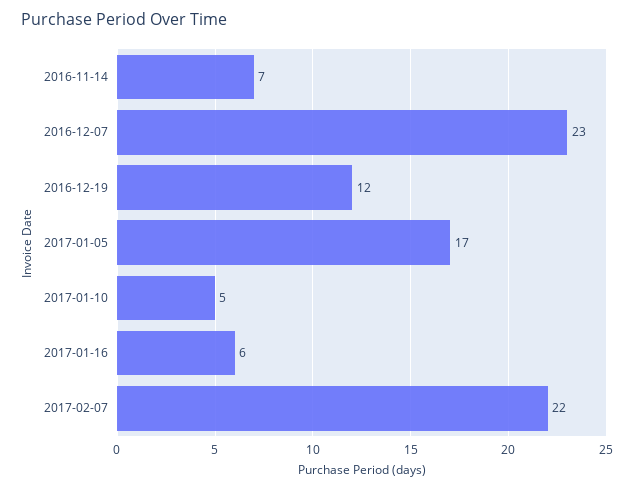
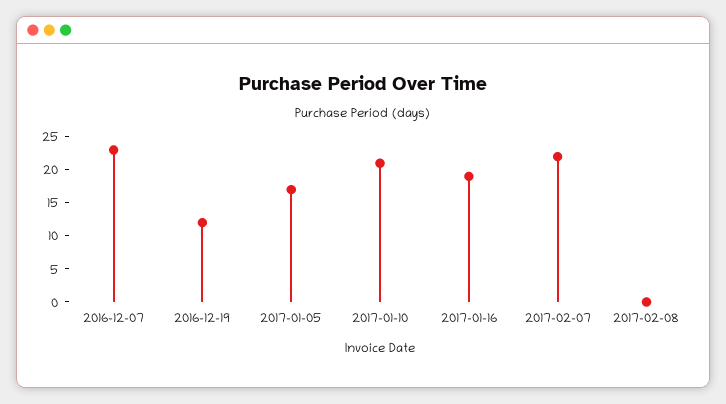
2016-11-14: 7 -> none
2017-01-10: 5 -> 20
2017-01-16: 6 -> 20
2017-02-08: none -> 0

